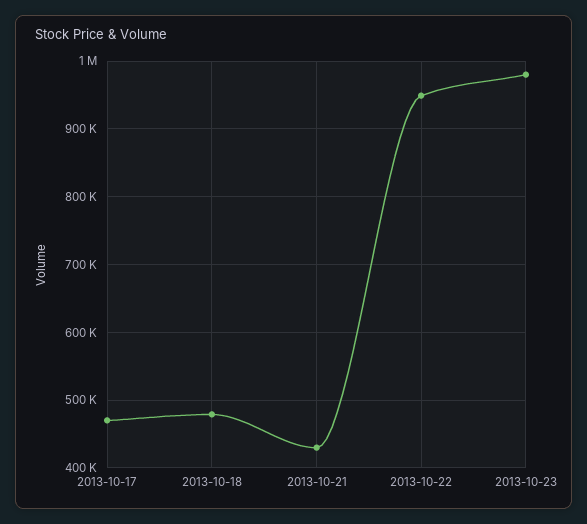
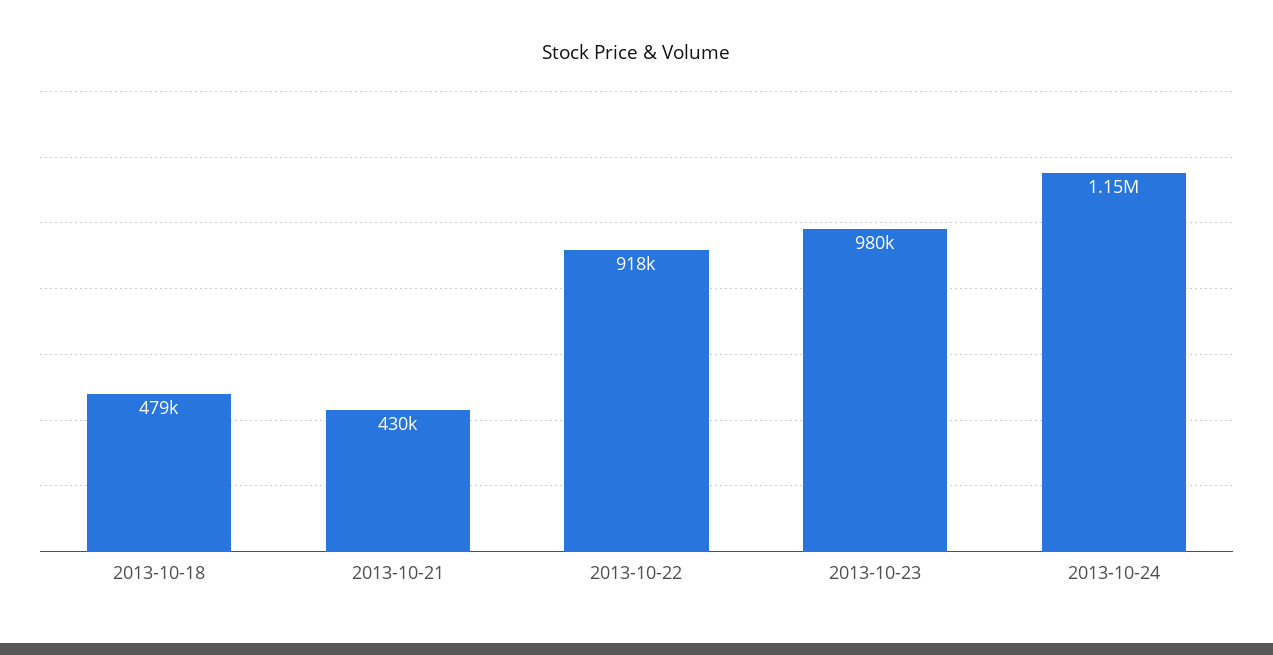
2013-10-17: 470000 -> none
2013-10-22: 950000 -> 918000
2013-10-24: none -> 1150000

